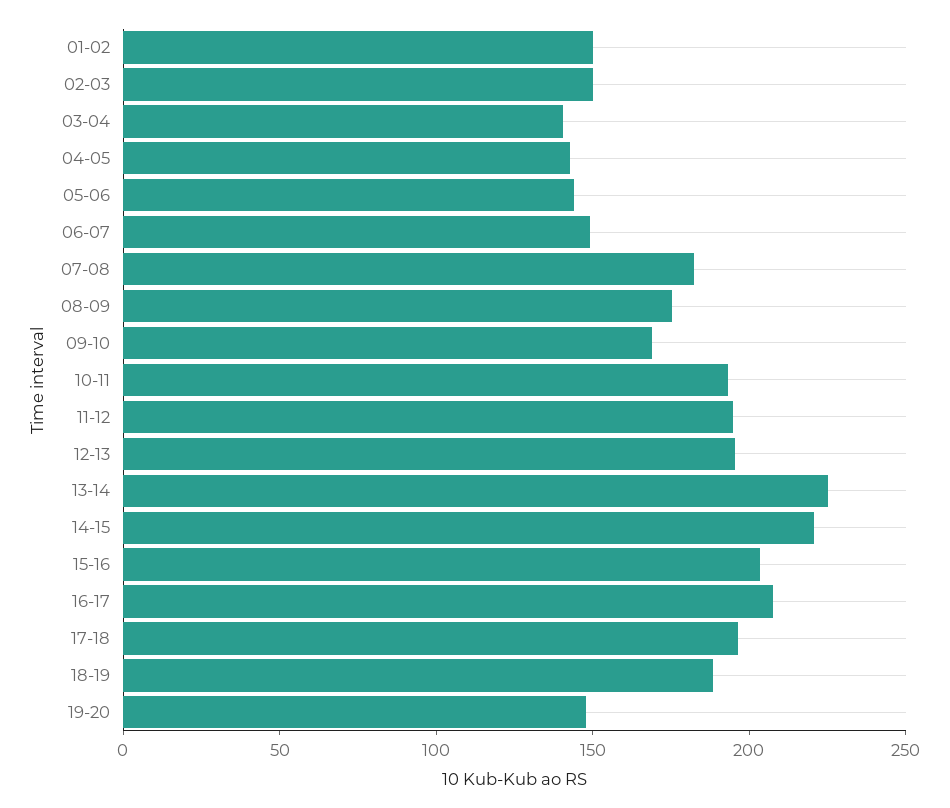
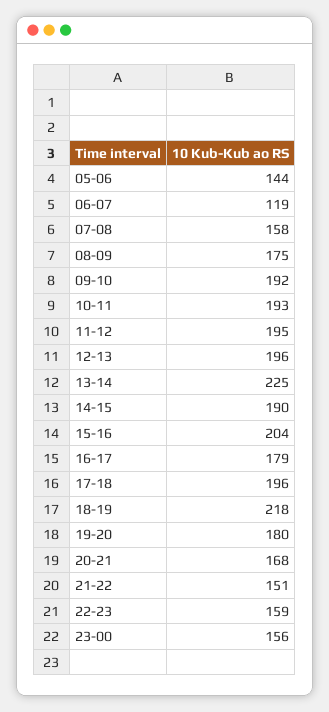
01-02: 150 -> none
02-03: 150 -> none
03-04: 140 -> none
04-05: 140 -> none
06-07: 150 -> 119
07-08: 180 -> 158
09-10: 170 -> 192
14-15: 220 -> 190
16-17: 210 -> 179
18-19: 190 -> 218
19-20: 150 -> 180
20-21: none -> 168
21-22: none -> 151
22-23: none -> 159
23-00: none -> 156

